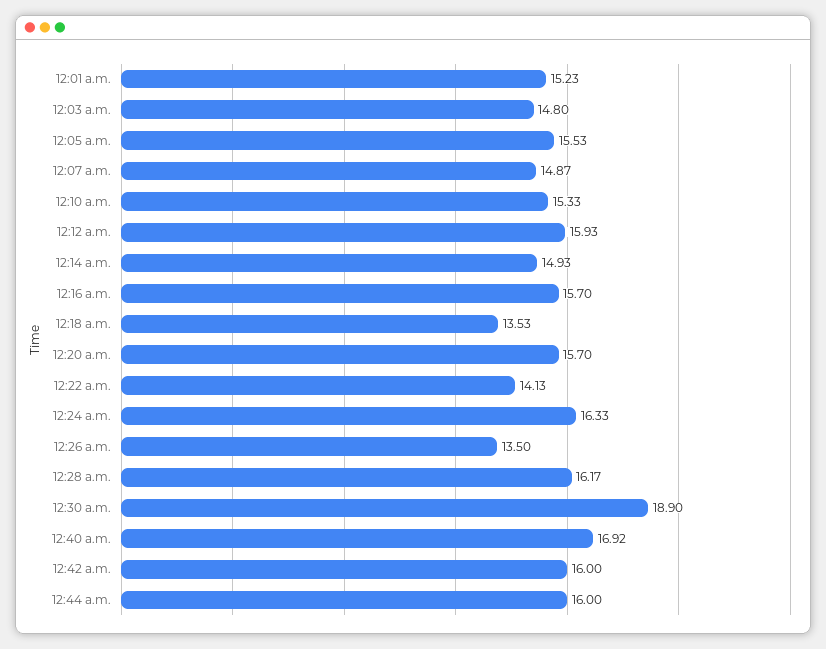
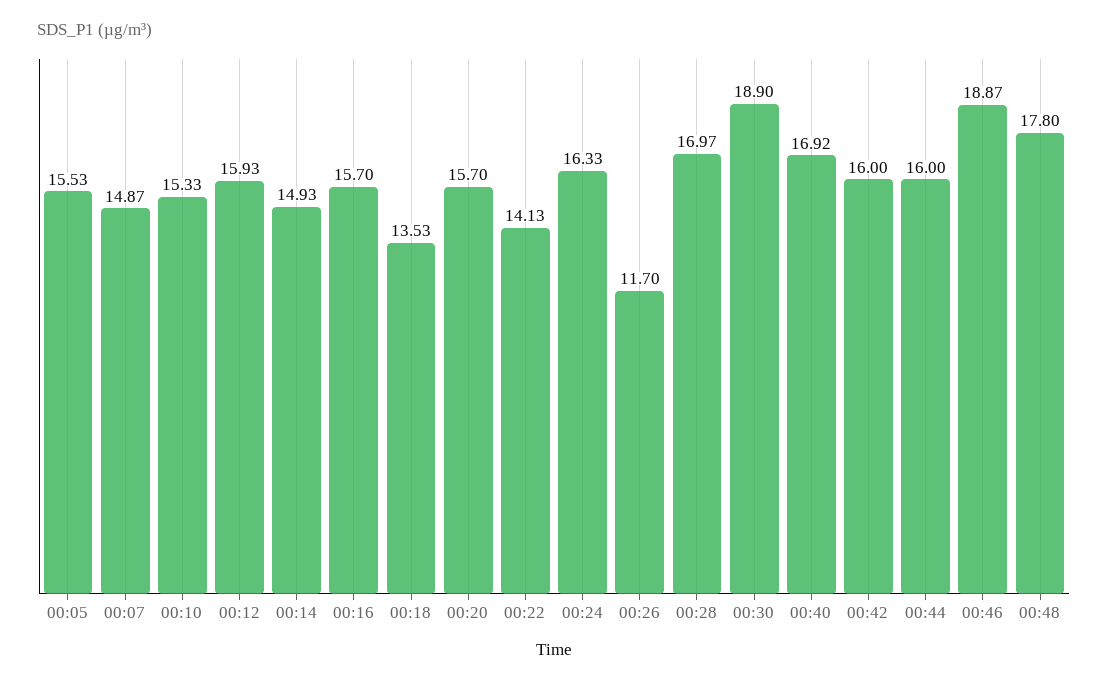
12:01 a.m.: 15.23 -> none
12:03 a.m.: 14.8 -> none
12:26 a.m.: 13.5 -> 11.7
12:28 a.m.: 16.17 -> 16.97
00:46: none -> 18.87
00:48: none -> 17.8

